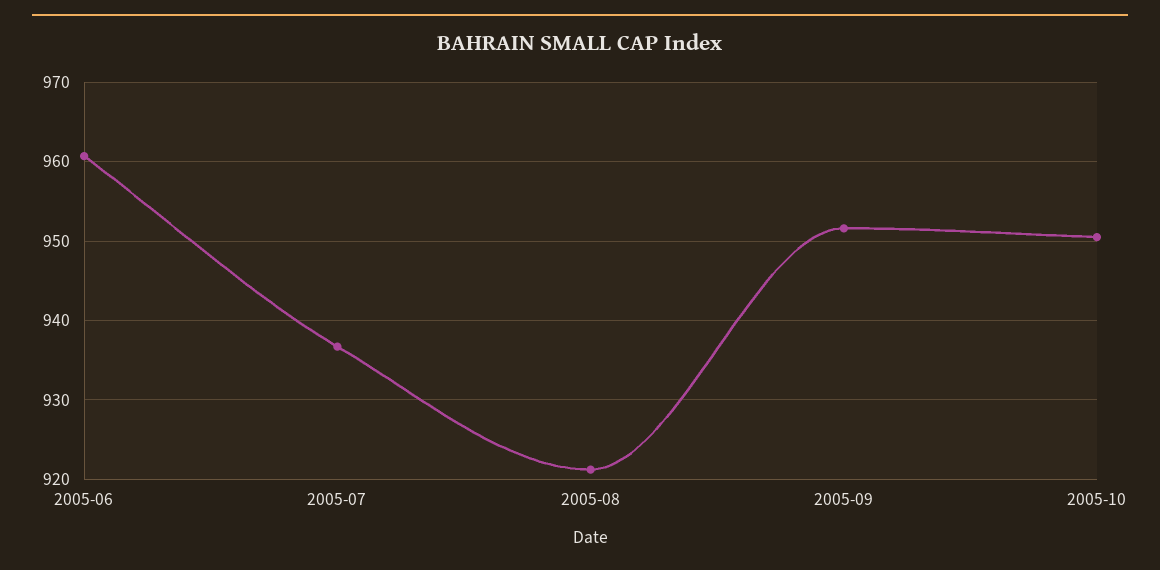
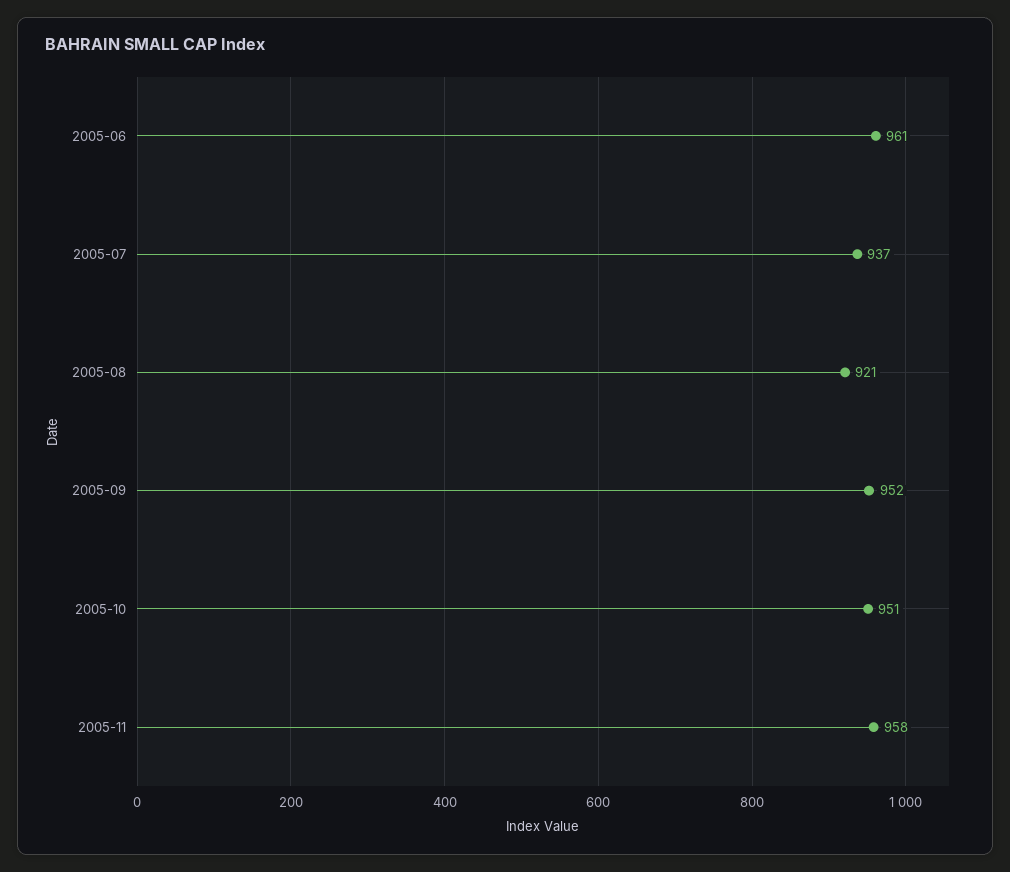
2005-11: none -> 958

